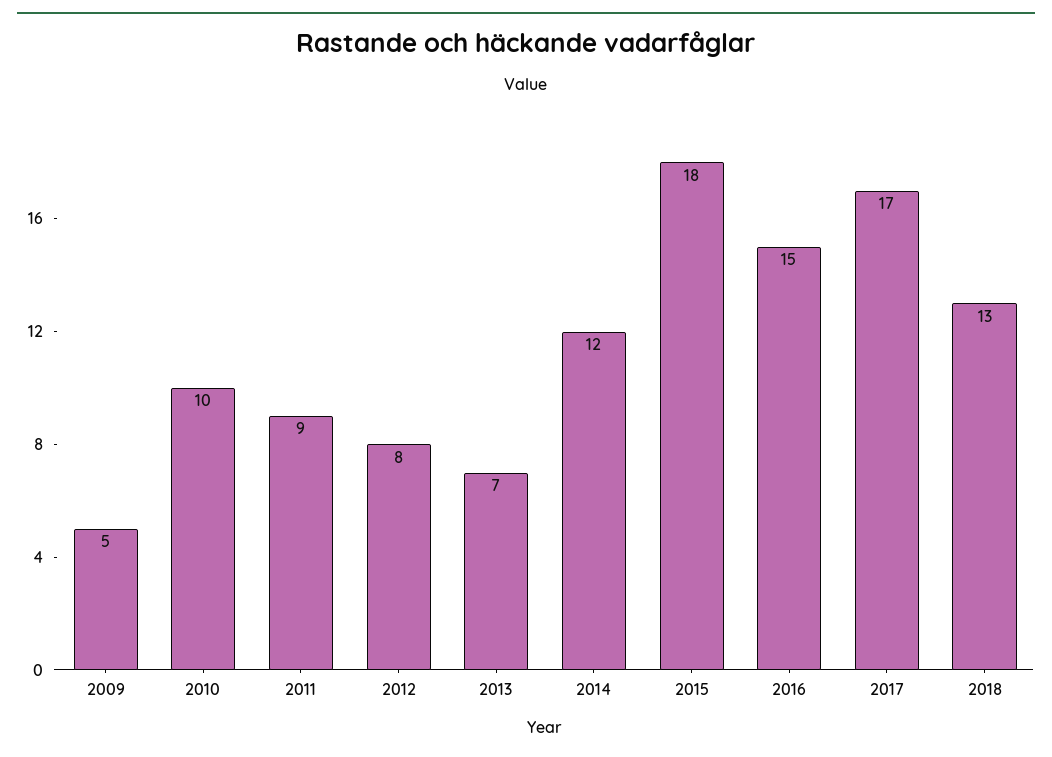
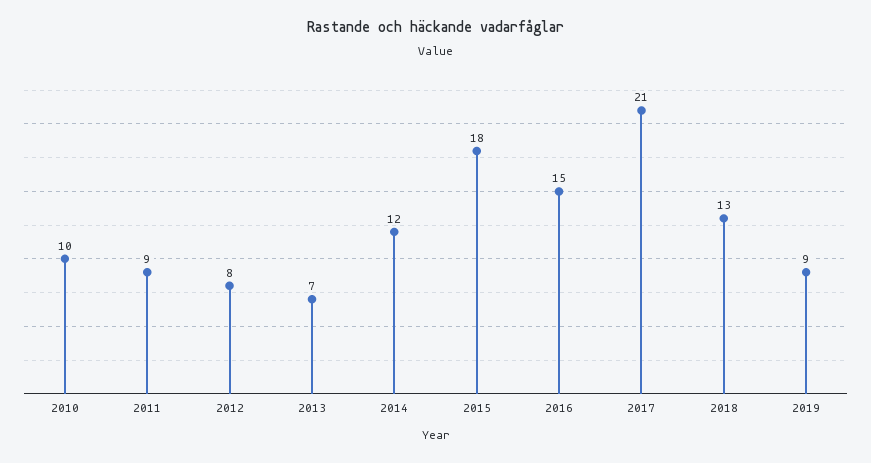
2009: 5 -> none
2017: 17 -> 21
2019: none -> 9

